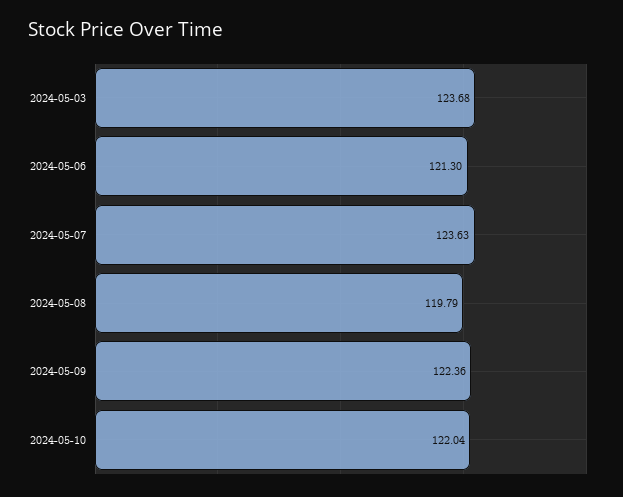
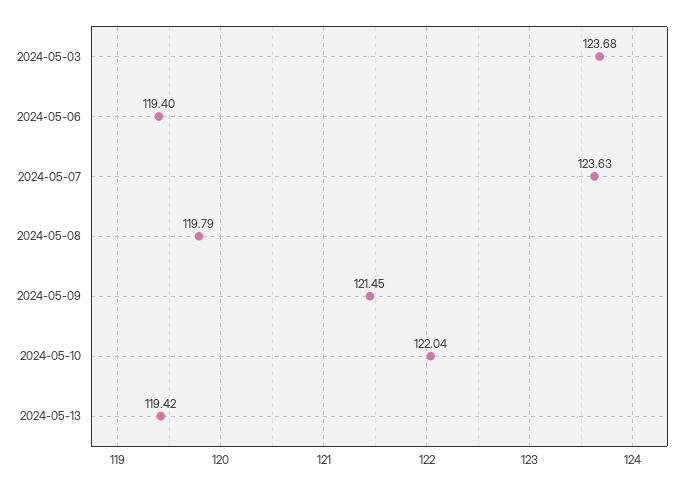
2024-05-06: 121.3 -> 119.4
2024-05-09: 122.36 -> 121.45
2024-05-13: none -> 119.42

